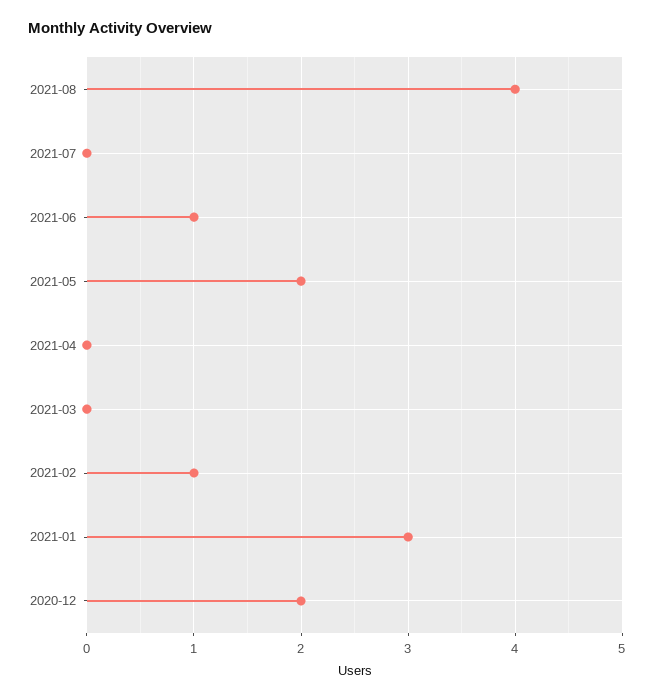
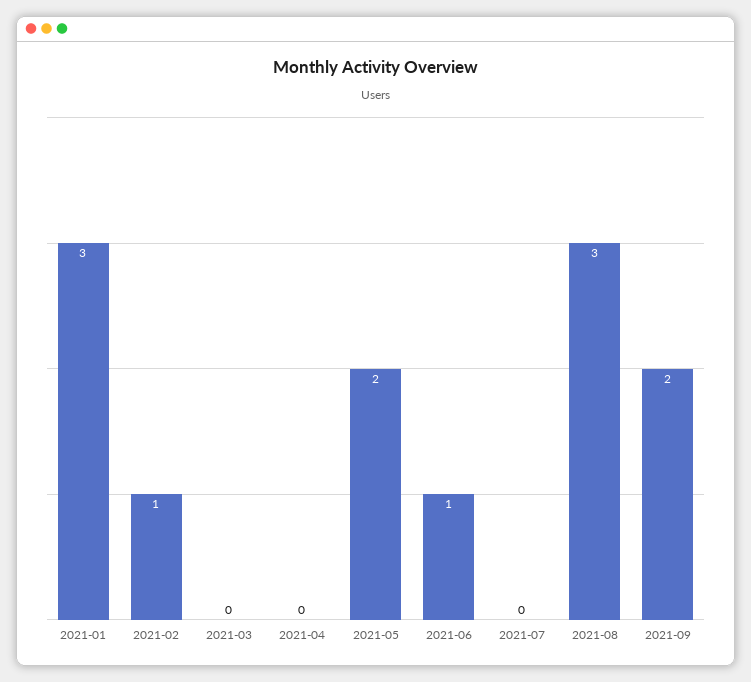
2021-08: 4 -> 3
2020-12: 2 -> none
2021-09: none -> 2

